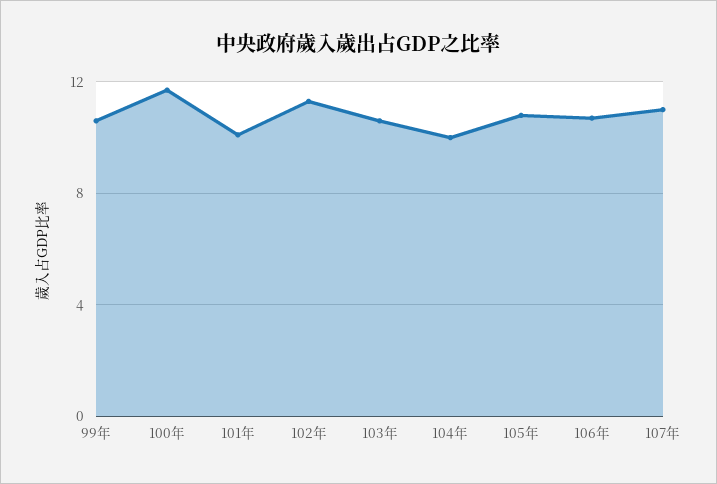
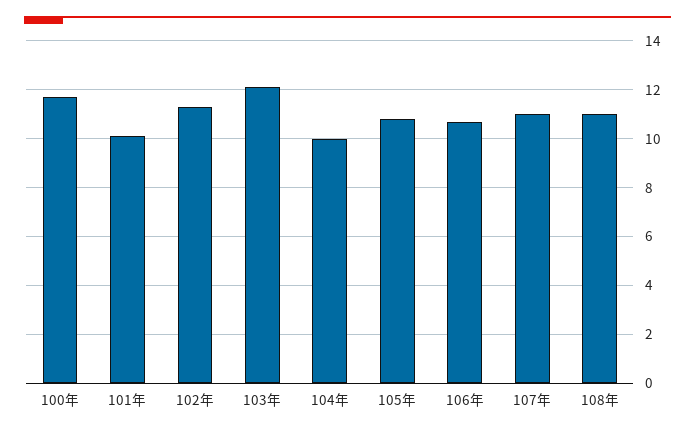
99年: 10.5 -> none
103年: 10.5 -> 12
108年: none -> 11

